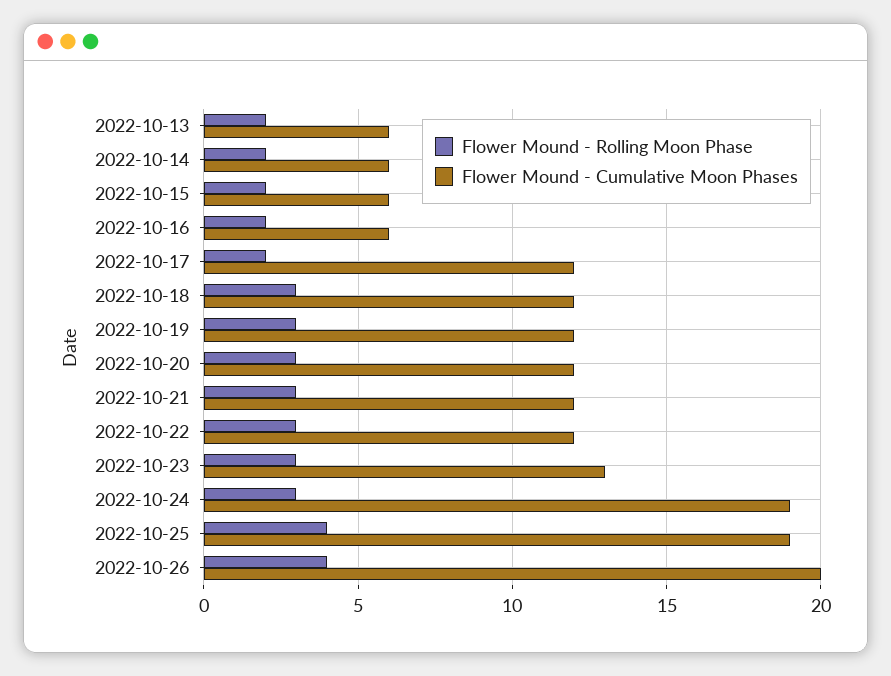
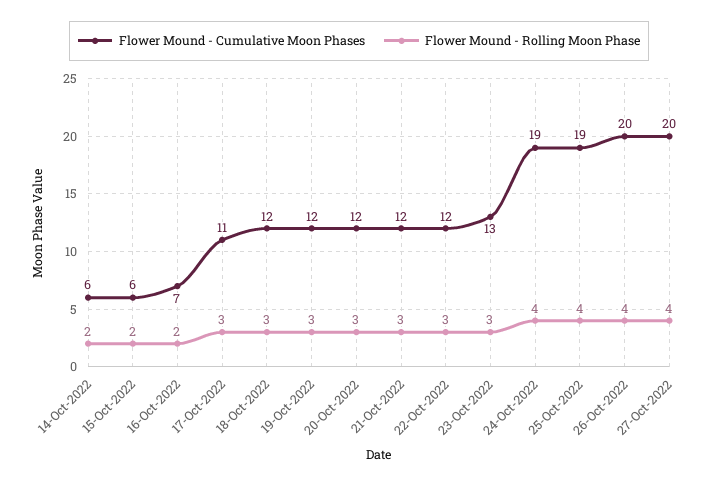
Flower Mound - Rolling Moon Phase, 2022-10-13: 2 -> none
Flower Mound - Cumulative Moon Phases, 2022-10-13: 6 -> none
Flower Mound - Cumulative Moon Phases, 2022-10-16: 6 -> 7
Flower Mound - Rolling Moon Phase, 2022-10-17: 2 -> 3
Flower Mound - Cumulative Moon Phases, 2022-10-17: 12 -> 11
Flower Mound - Rolling Moon Phase, 2022-10-24: 3 -> 4
Flower Mound - Cumulative Moon Phases, 27-Oct-2022: none -> 20
Flower Mound - Rolling Moon Phase, 27-Oct-2022: none -> 4

